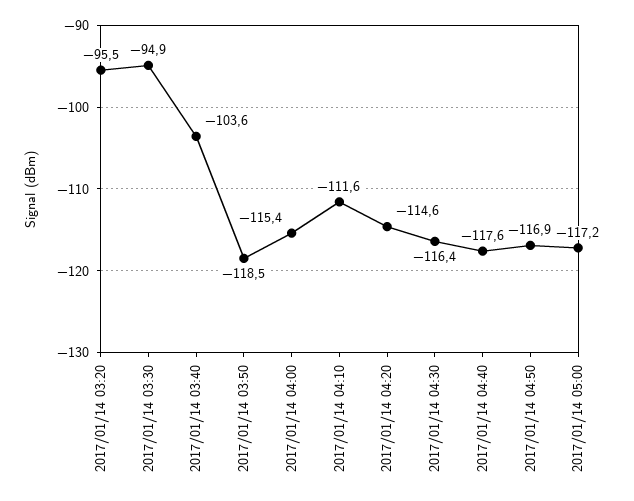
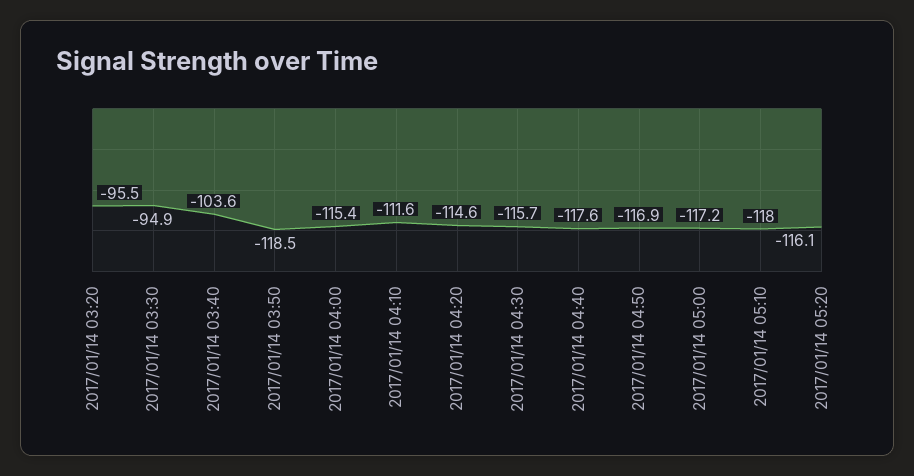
2017/01/14 04:30: -116.4 -> -115.7
2017/01/14 05:10: none -> -118
2017/01/14 05:20: none -> -116.1

